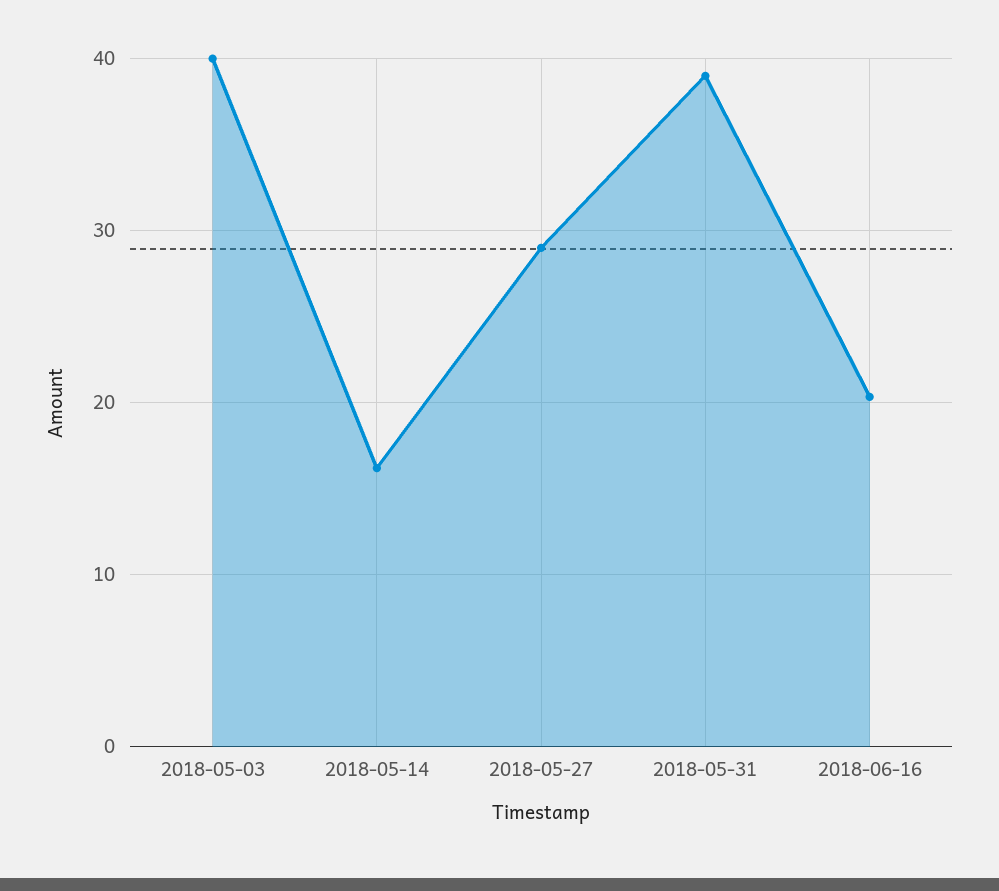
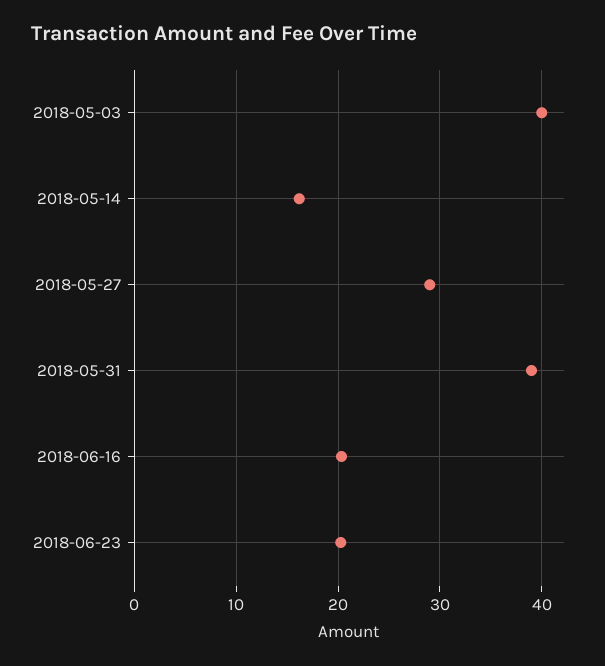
2018-06-23: none -> 20

